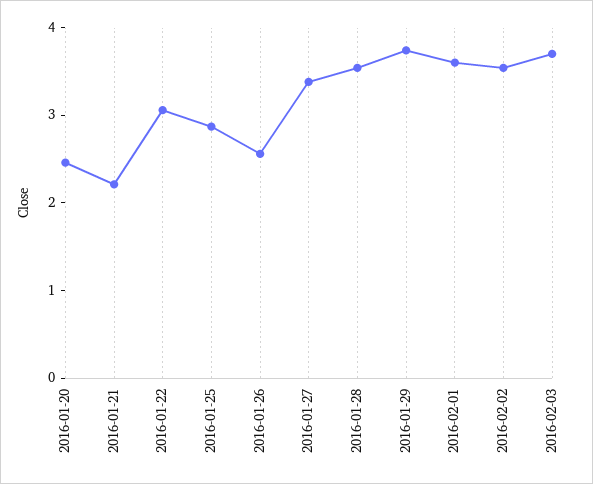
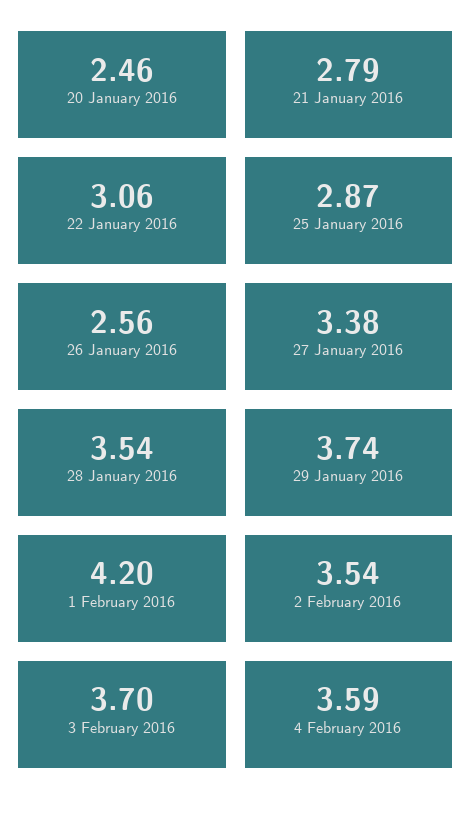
2016-01-21: 2.2 -> 2.79
2016-02-01: 3.6 -> 4.2
4 February 2016: none -> 3.59

